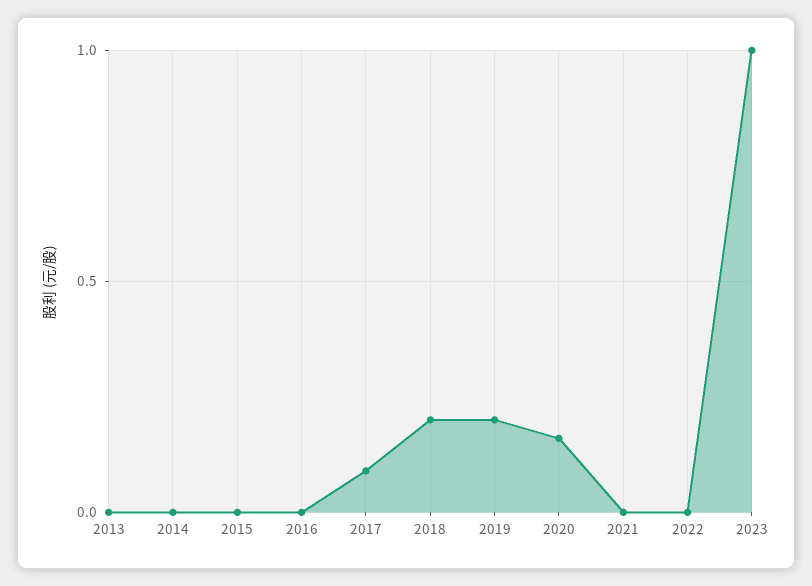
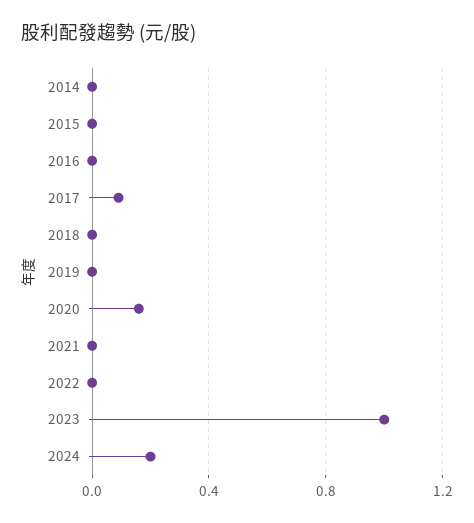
2013: 0 -> none
2018: 0.2 -> 0
2019: 0.2 -> 0
2024: none -> 0.2

